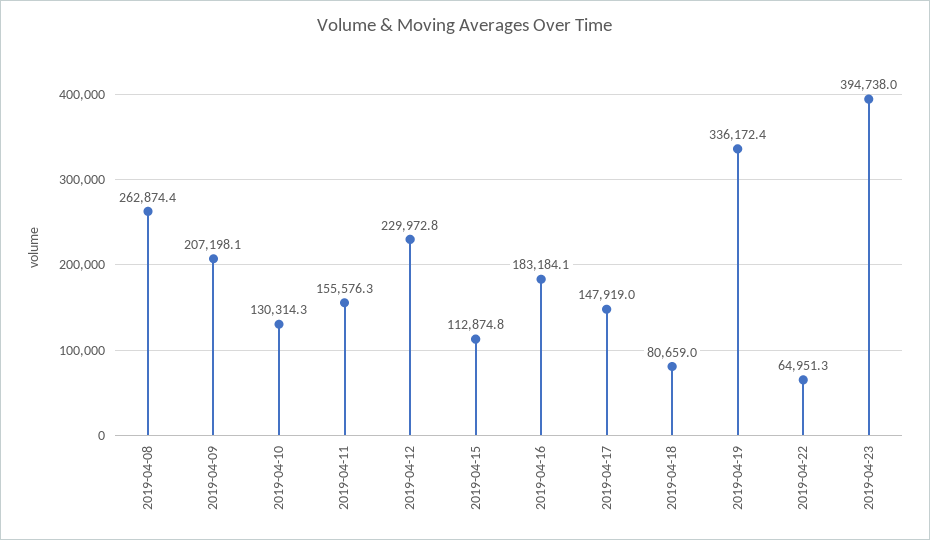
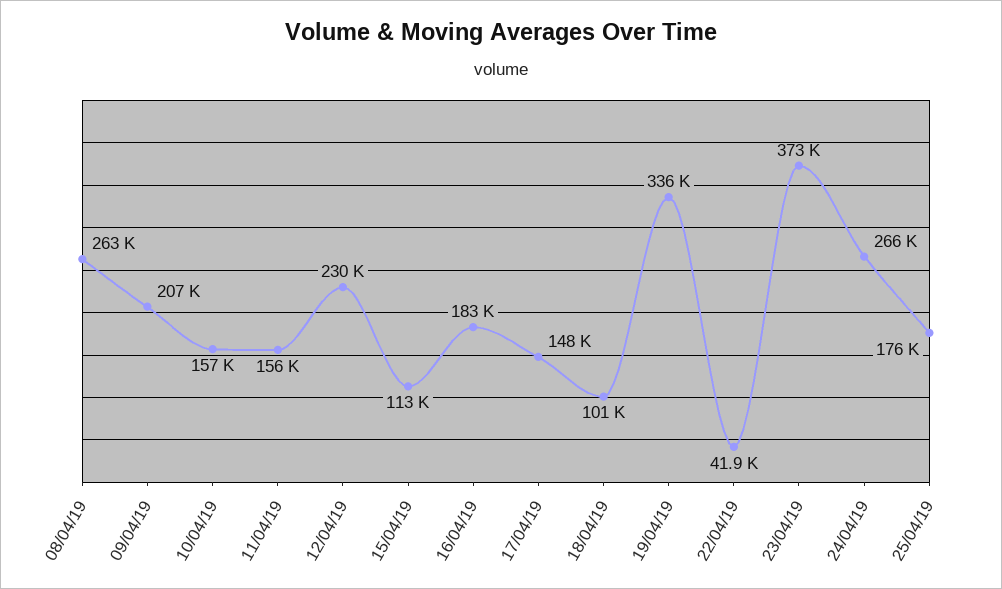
2019-04-10: 130314.3 -> 157000
2019-04-18: 80659 -> 101000
2019-04-22: 64951.3 -> 41900
2019-04-23: 394738 -> 373000
24/04/19: none -> 266000
25/04/19: none -> 176000

